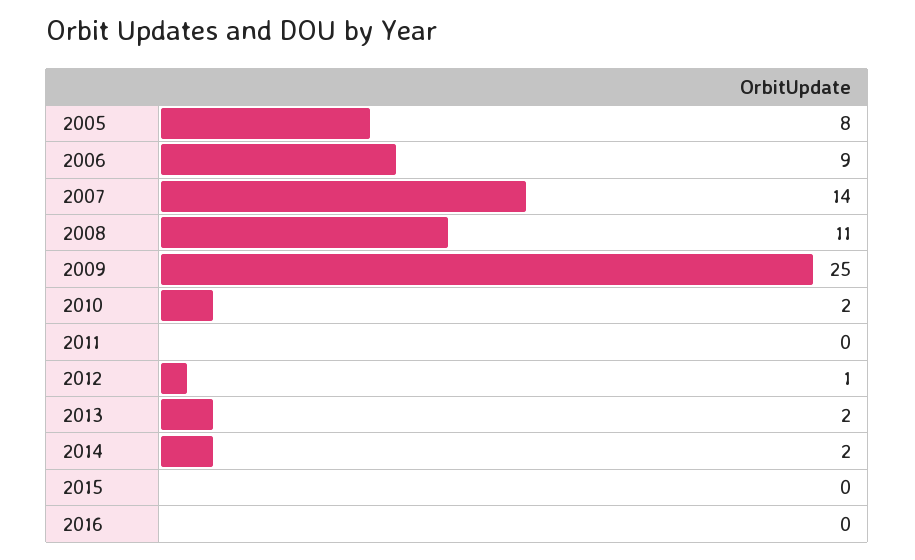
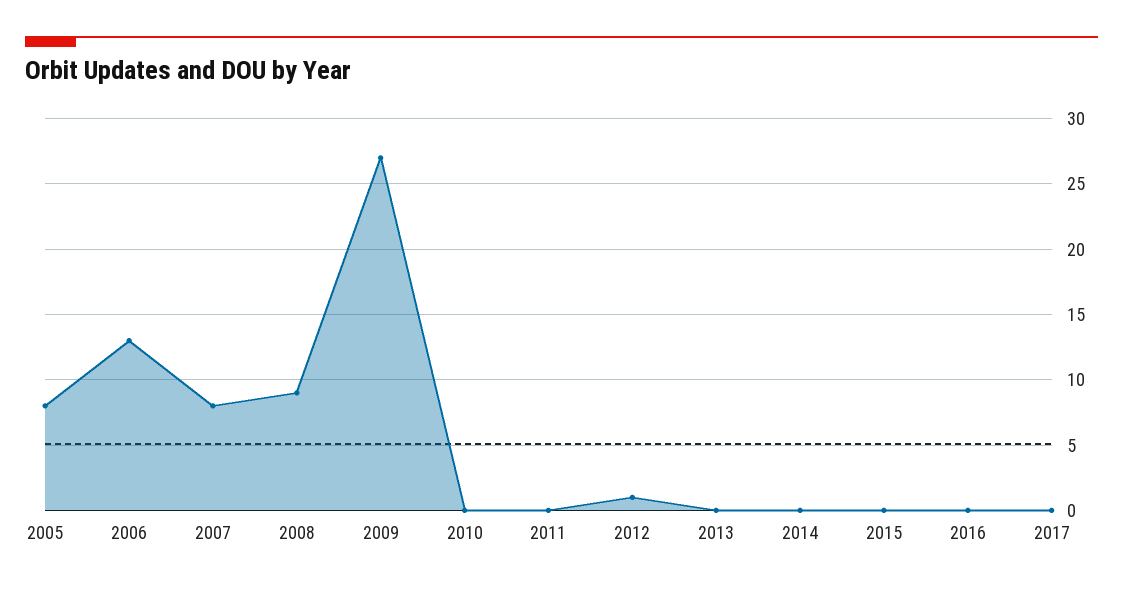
2006: 9 -> 13
2007: 14 -> 8
2008: 11 -> 9
2009: 25 -> 27
2010: 2 -> 0
2013: 2 -> 0
2014: 2 -> 0
2017: none -> 0

